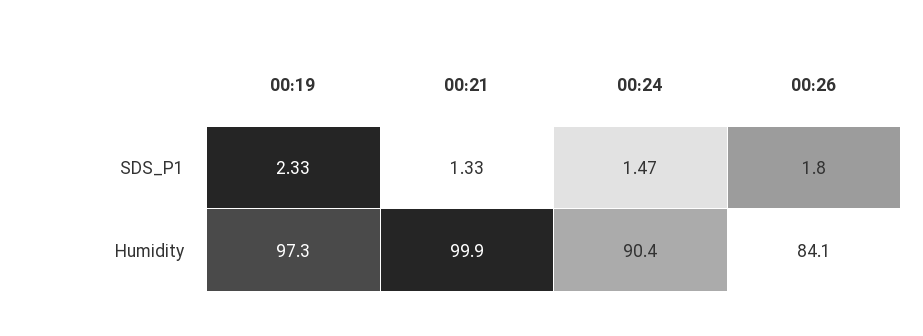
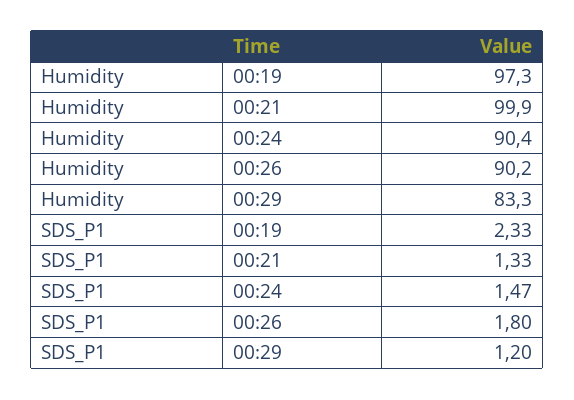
00:26, Humidity: 84.1 -> 90.2
00:29, Humidity: none -> 83.3
00:29, SDS_P1: none -> 1.2

